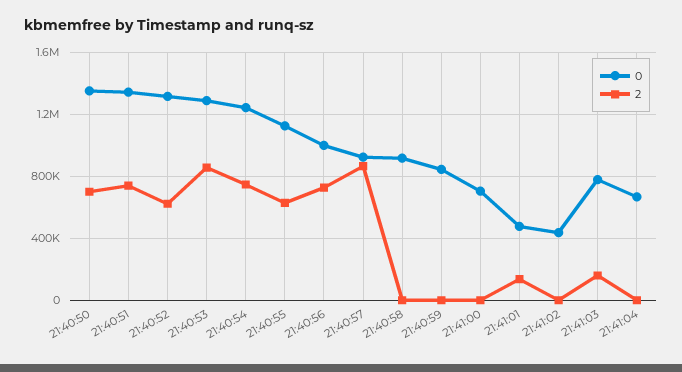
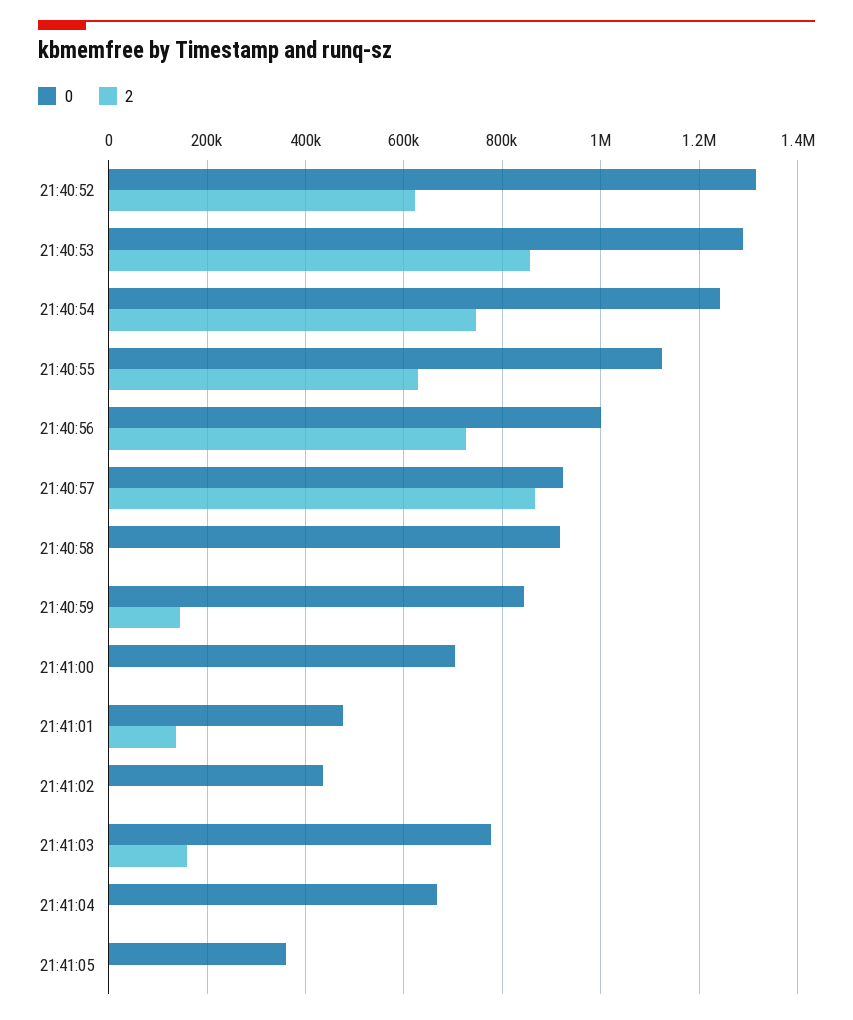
0, 21:40:50: 1350000 -> none
2, 21:40:50: 700000 -> none
0, 21:40:51: 1350000 -> none
2, 21:40:51: 750000 -> none
2, 21:40:59: 0 -> 140000
0, 21:41:05: none -> 360000
2, 21:41:05: none -> 0

